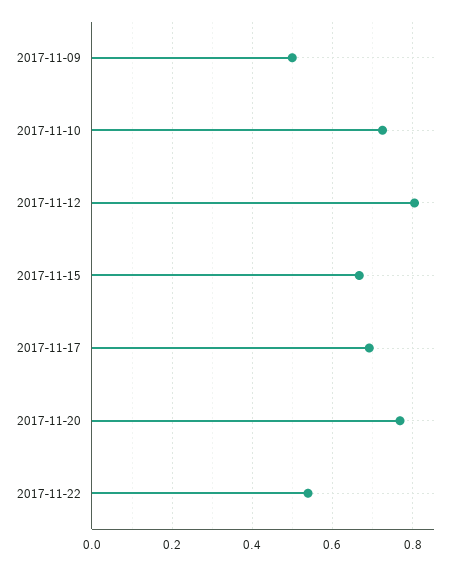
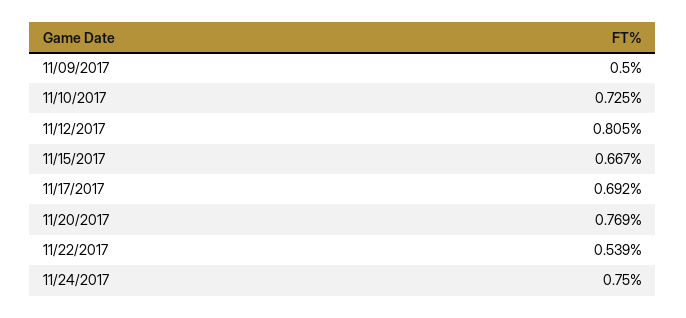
11/24/2017: none -> 0.75

